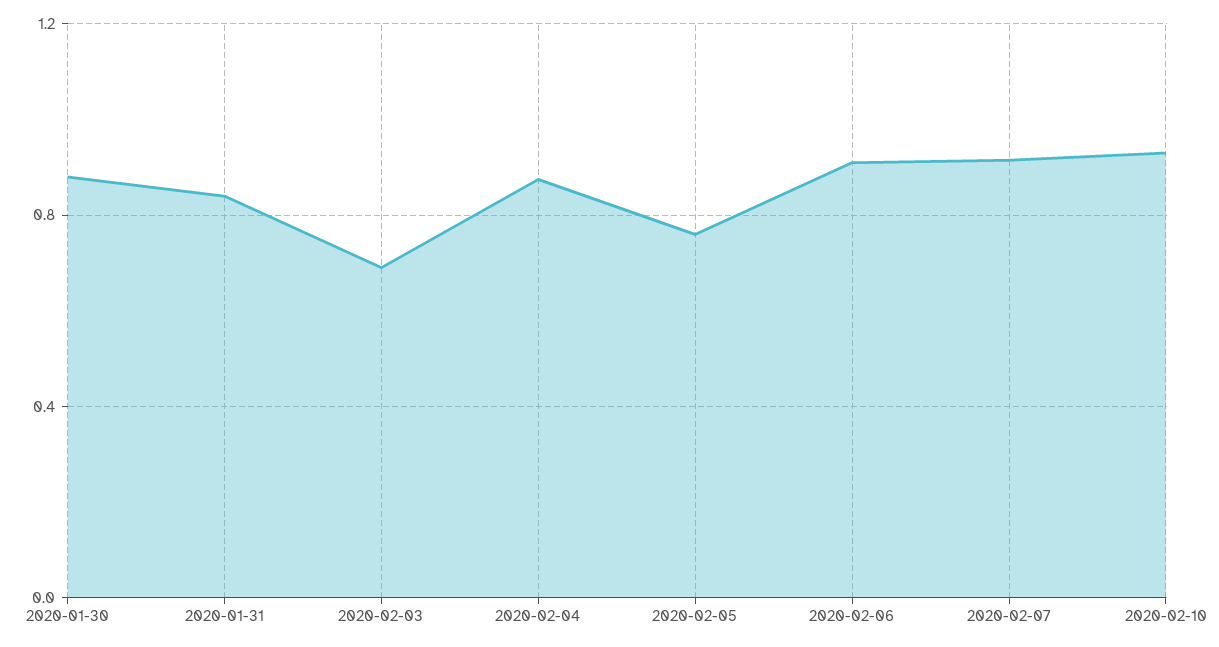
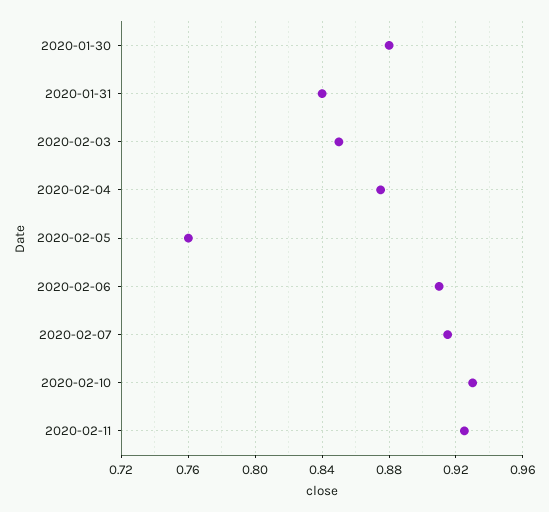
2020-02-03: 0.7 -> 0.85
2020-02-11: none -> 0.925

